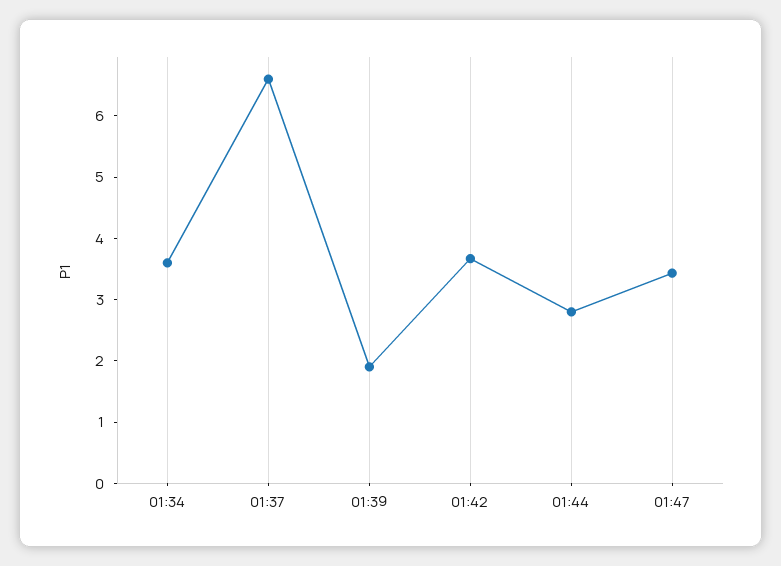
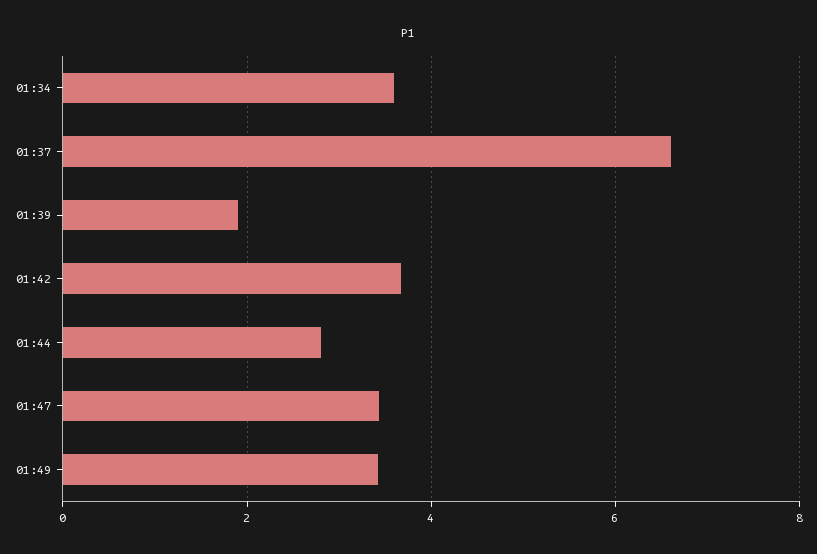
01:49: none -> 3.4

